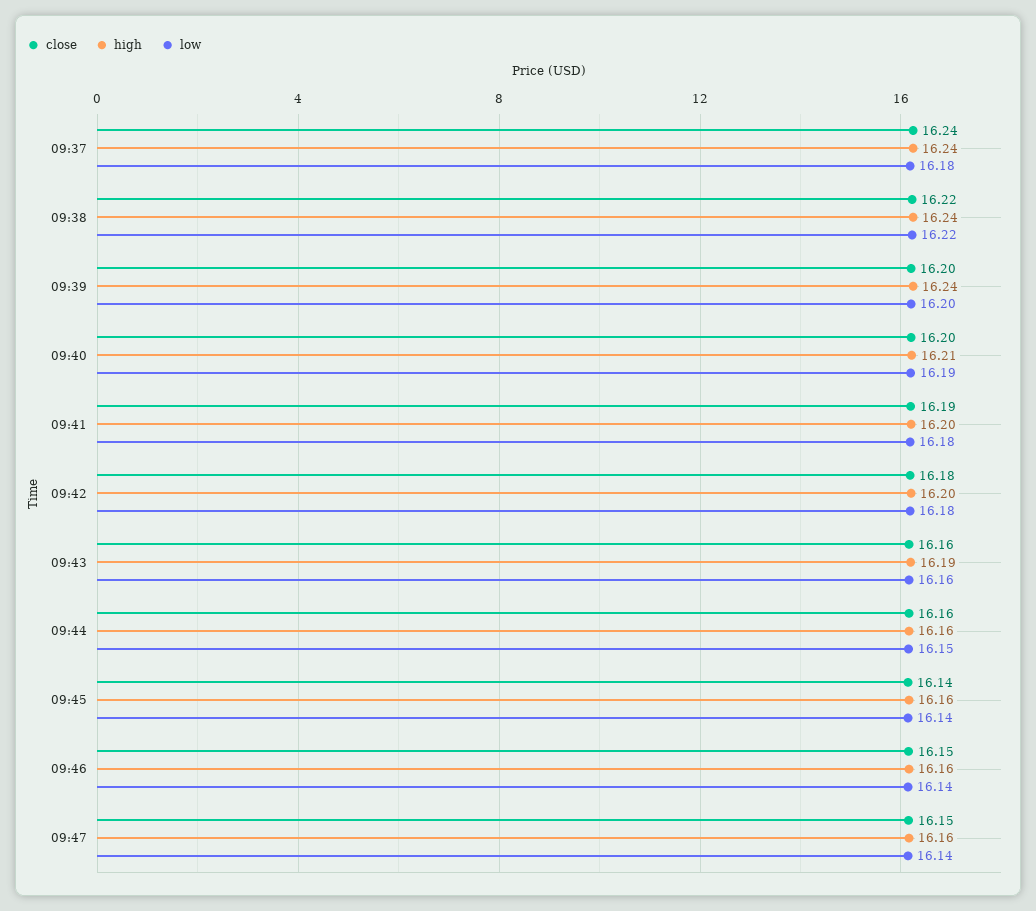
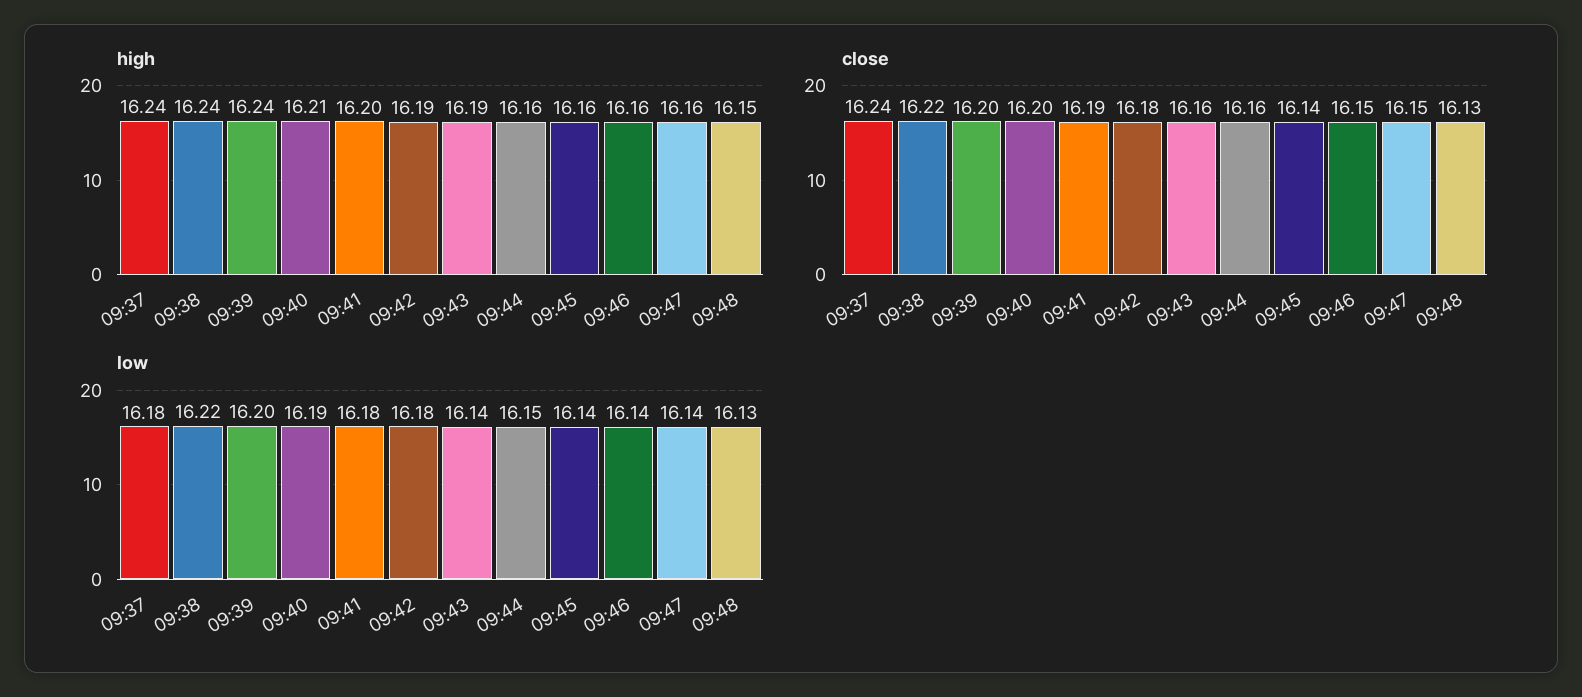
high, 09:42: 16.2 -> 16.19
low, 09:43: 16.16 -> 16.14
high, 09:48: none -> 16.15
close, 09:48: none -> 16.13
low, 09:48: none -> 16.13

